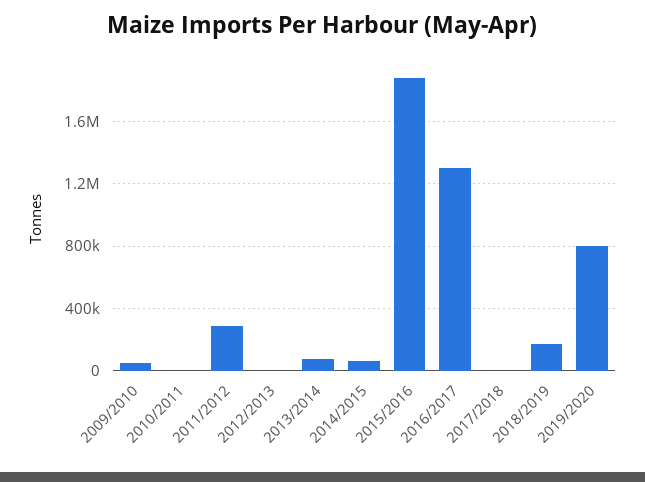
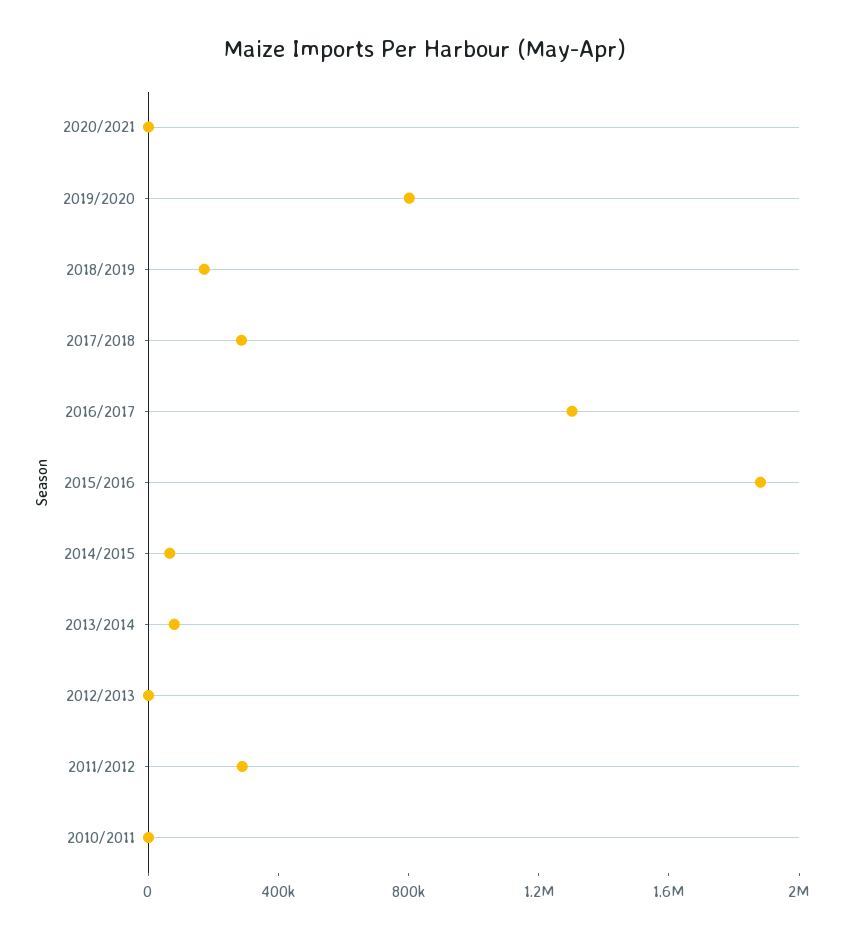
2009/2010: 50000 -> none
2017/2018: 0 -> 300000
2020/2021: none -> 0

